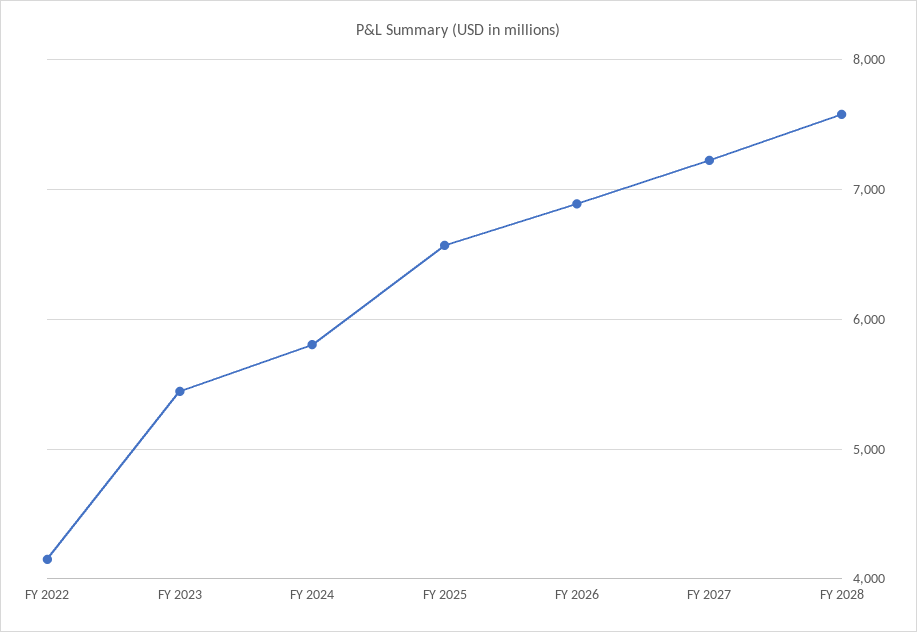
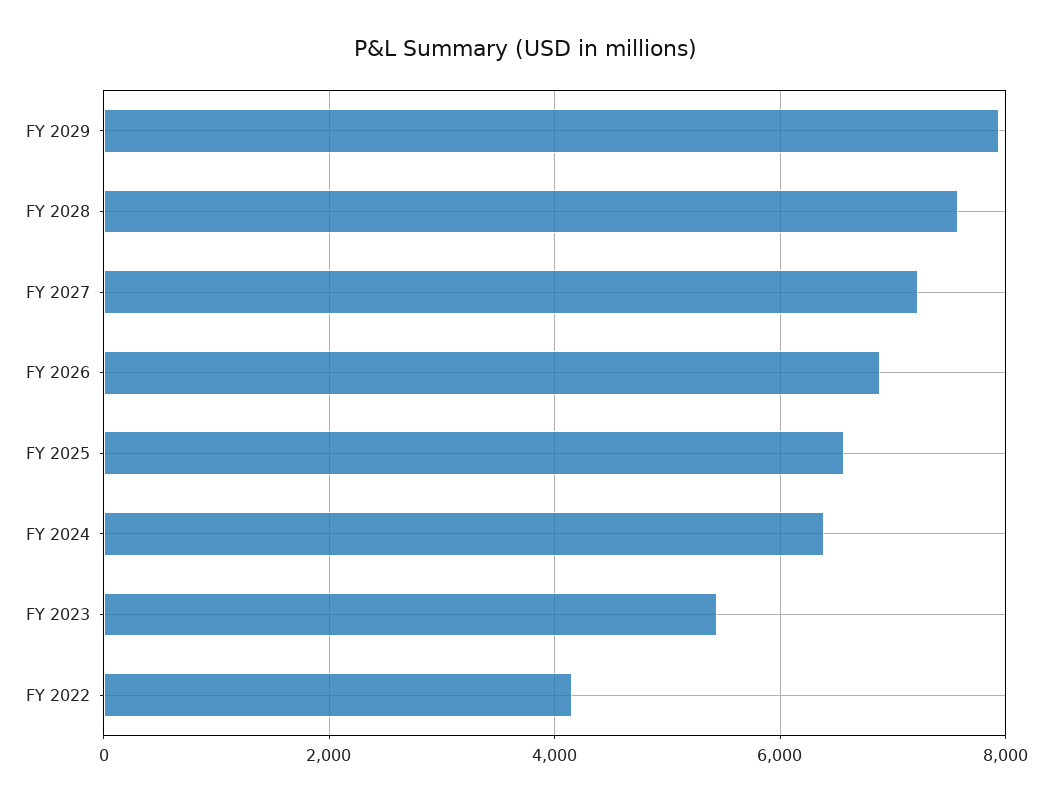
FY 2024: 5800 -> 6400
FY 2029: none -> 8000

